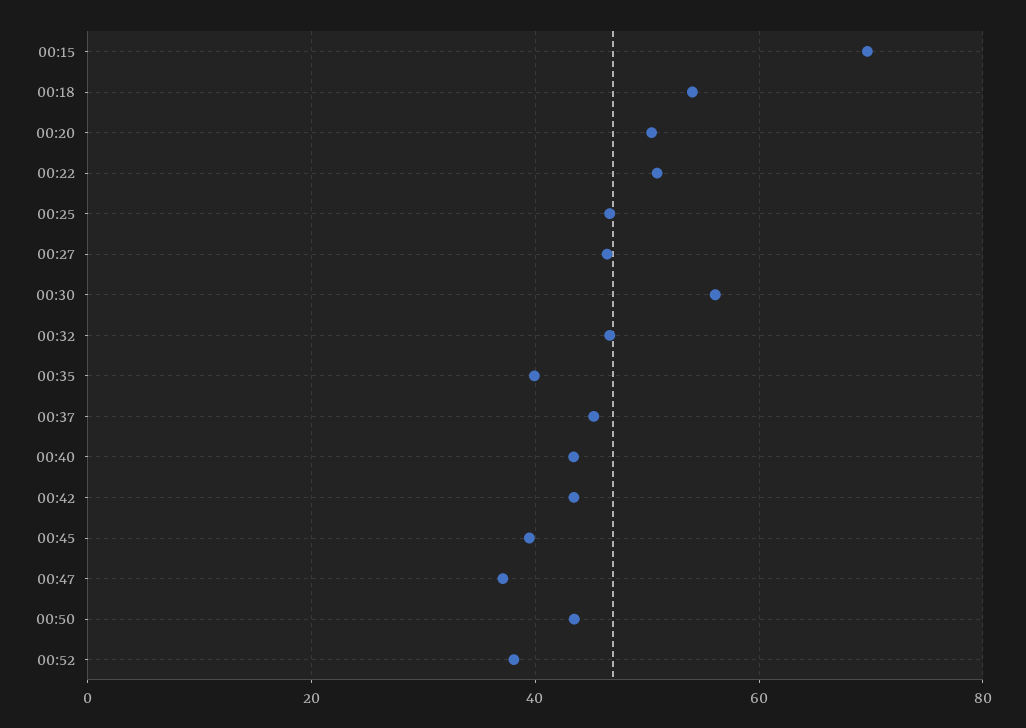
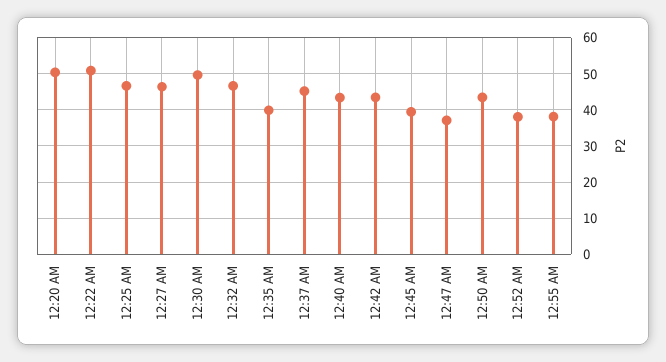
00:15: 70 -> none
00:18: 54 -> none
00:30: 56 -> 50
12:55 AM: none -> 38

